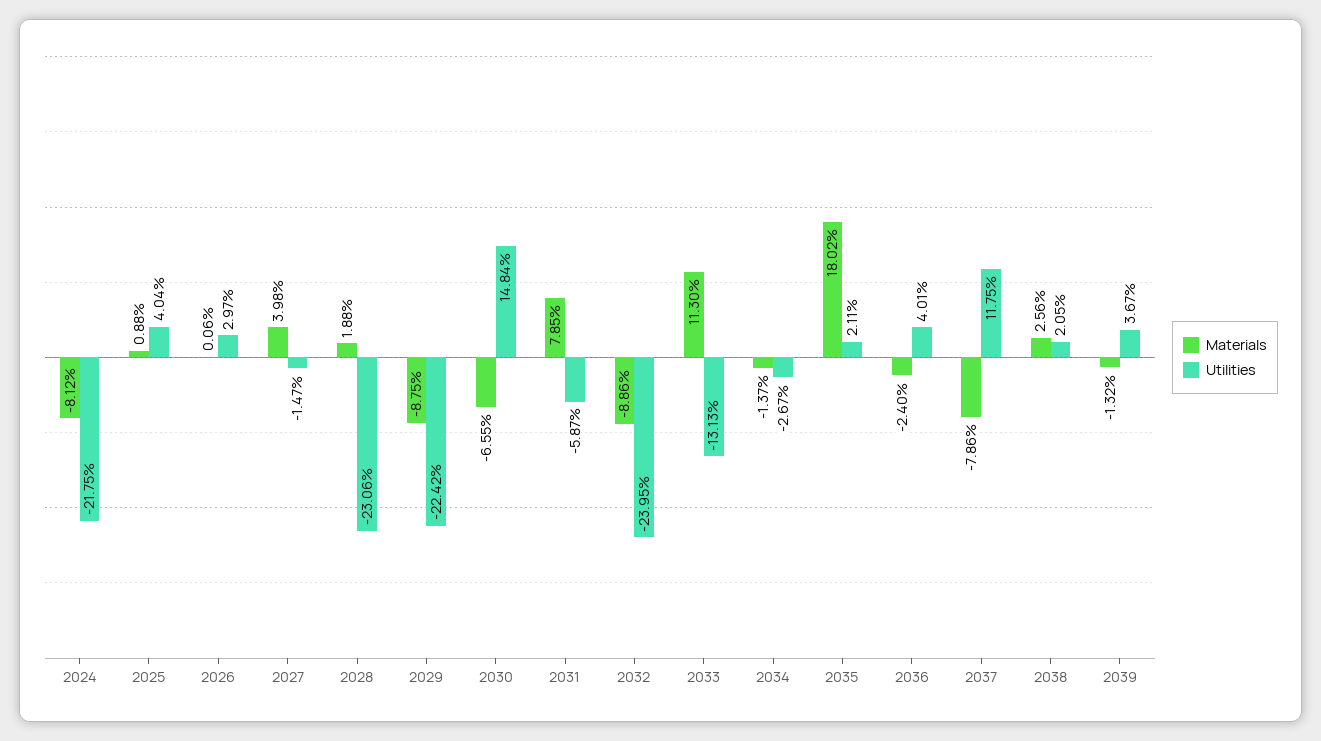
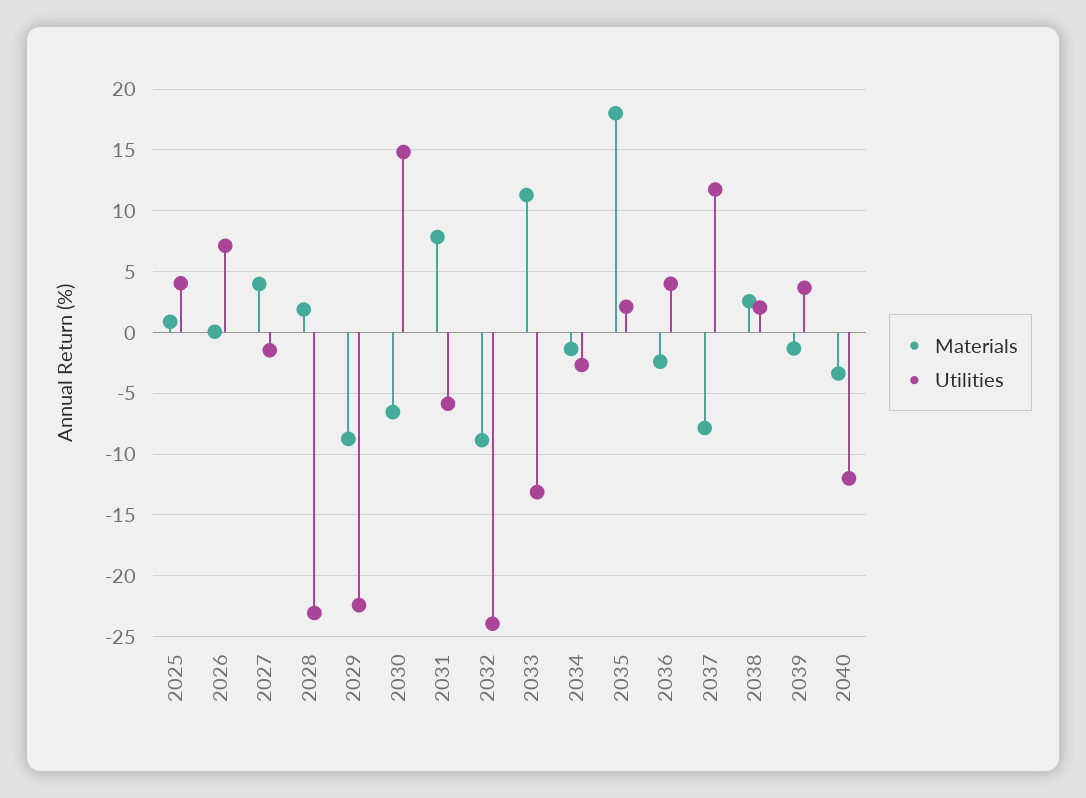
Materials, 2024: -8.12 -> none
Utilities, 2024: -21.75 -> none
Utilities, 2026: 2.97 -> 7
Materials, 2040: none -> -3.5
Utilities, 2040: none -> -12

